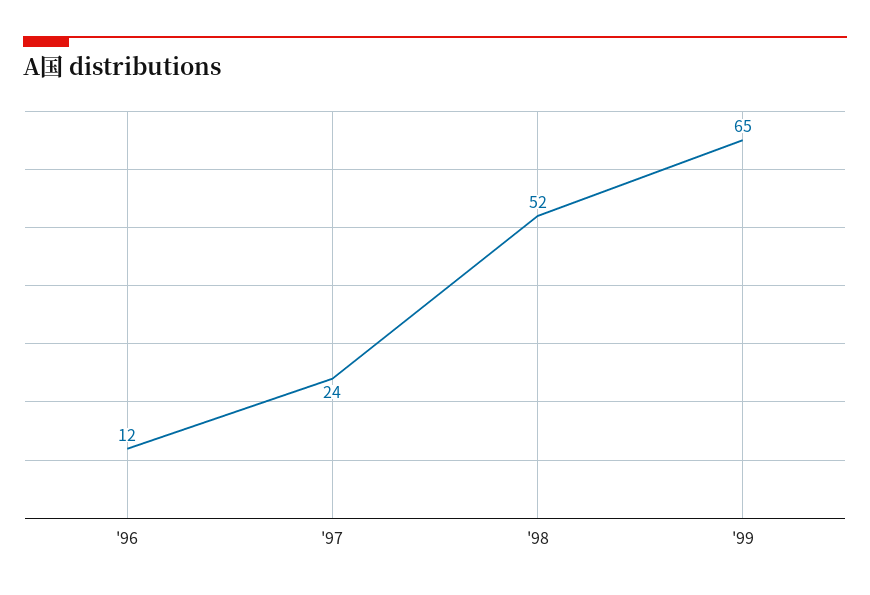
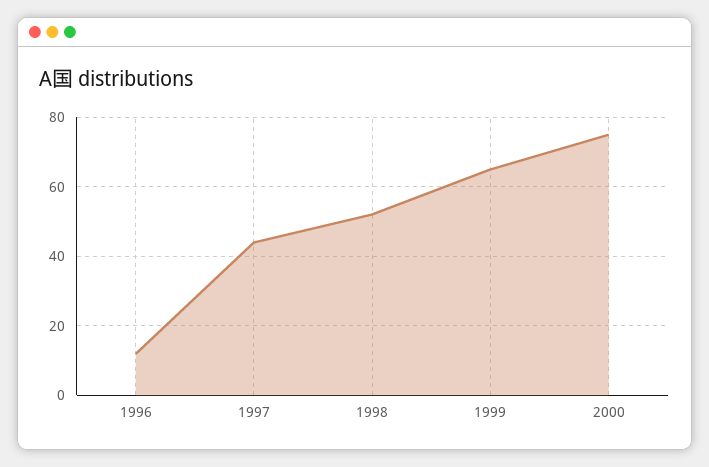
'97: 24 -> 45
2000: none -> 75

